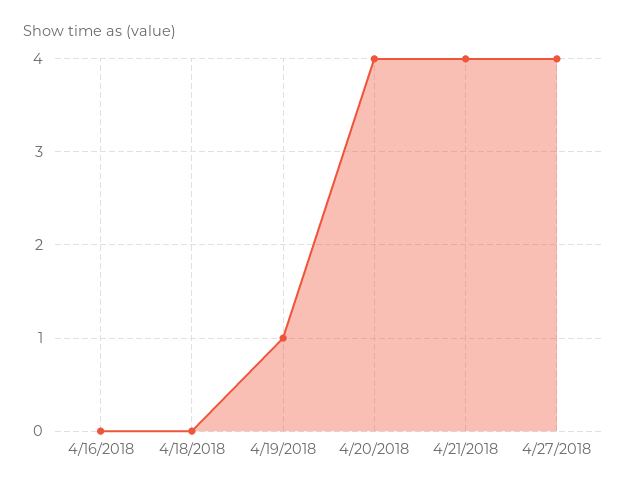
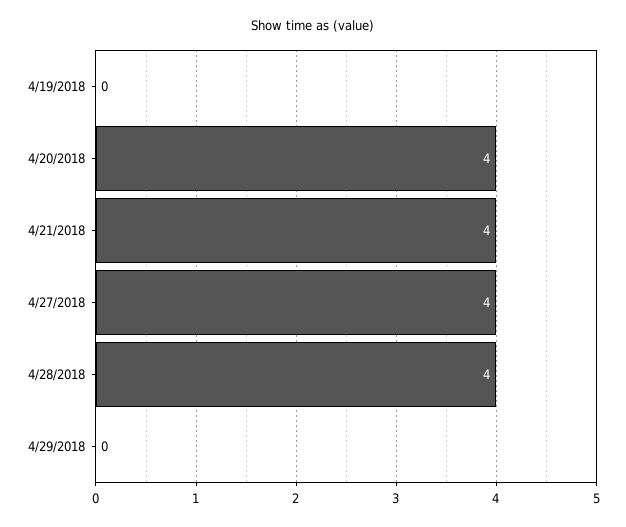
4/16/2018: 0 -> none
4/18/2018: 0 -> none
4/19/2018: 1 -> 0
4/28/2018: none -> 4
4/29/2018: none -> 0

